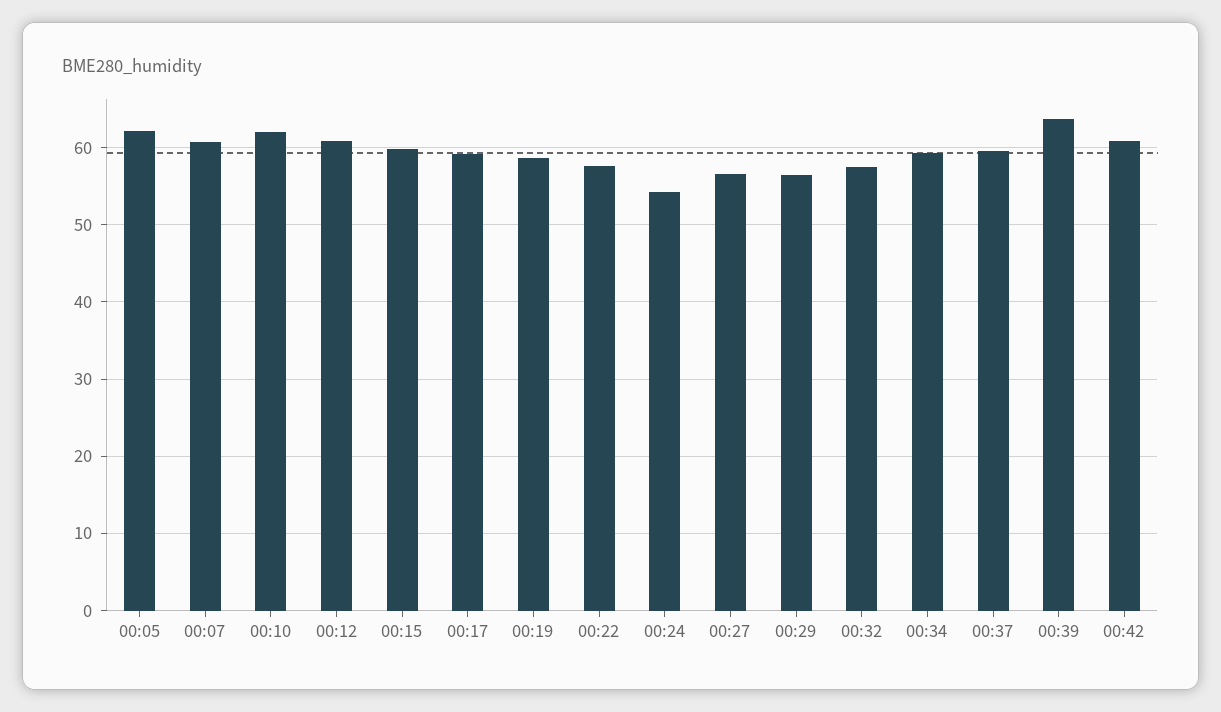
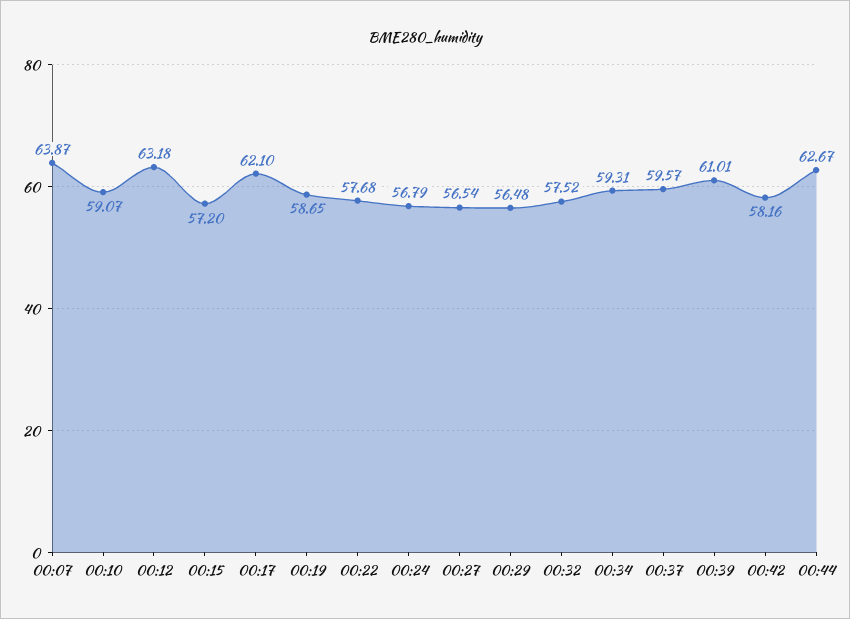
00:05: 62 -> none
00:07: 61 -> 63.87
00:10: 62 -> 59.07
00:12: 61 -> 63.18
00:15: 60 -> 57.2
00:17: 59 -> 62.1
00:24: 54 -> 56.79
00:39: 64 -> 61.01
00:42: 61 -> 58.16
00:44: none -> 62.67

